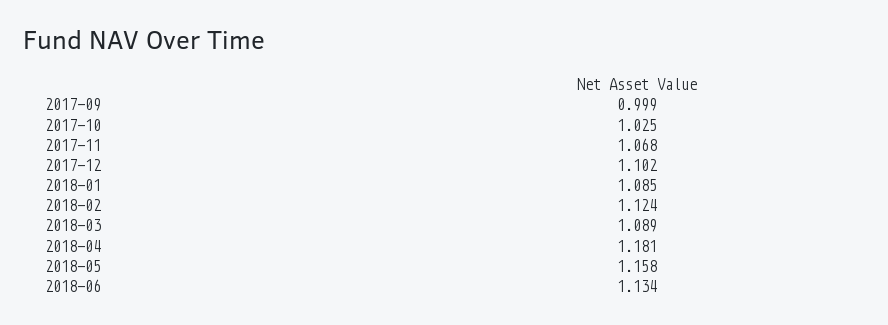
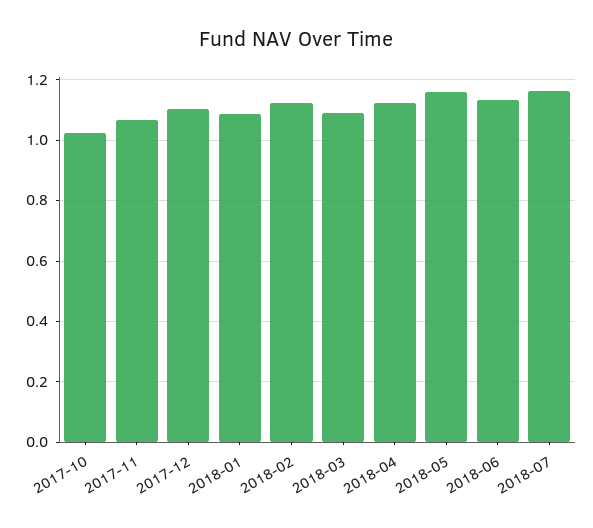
2017-09: 0.999 -> none
2018-04: 1.181 -> 1.12
2018-07: none -> 1.16

